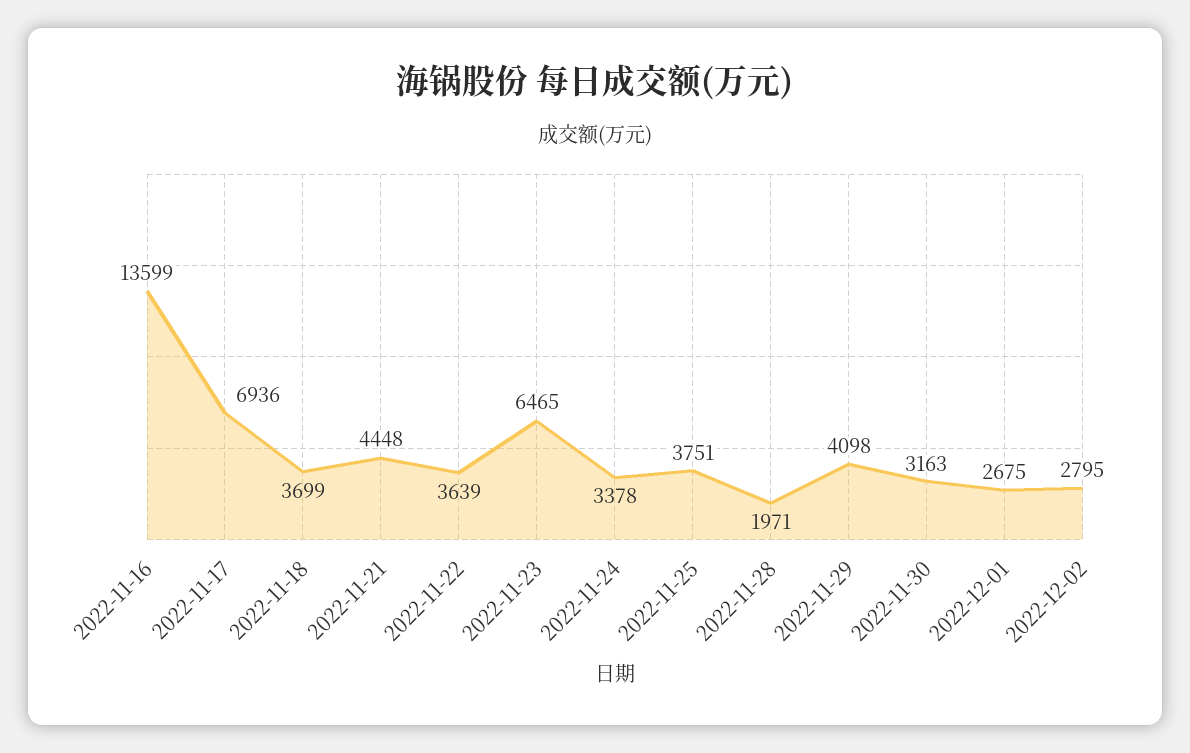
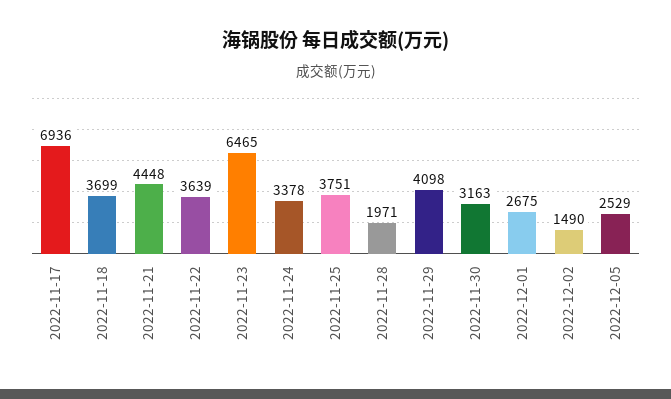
2022-11-16: 13599 -> none
2022-12-02: 2795 -> 1490
2022-12-05: none -> 2529

